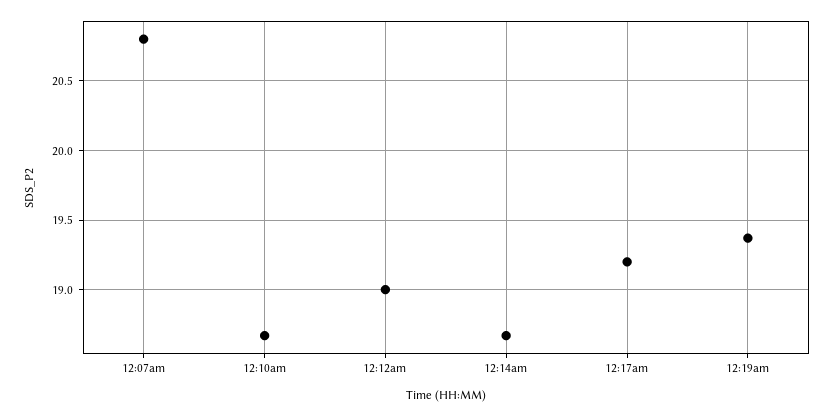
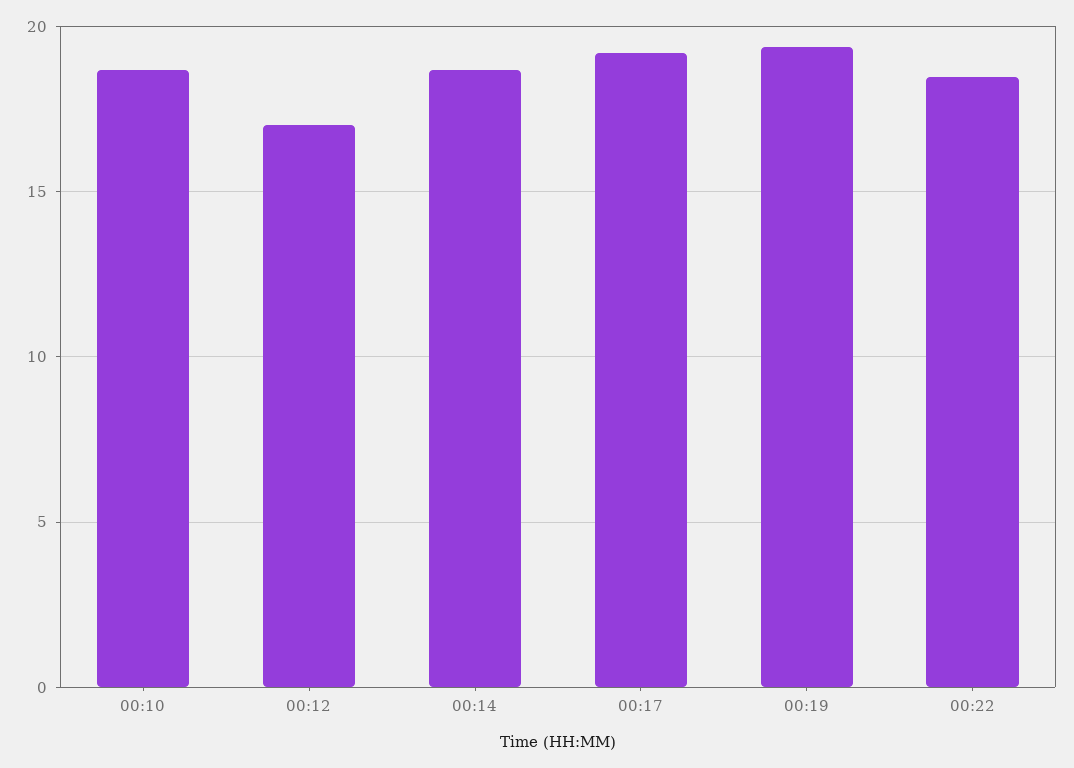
12:07am: 20.8 -> none
12:12am: 19 -> 17
00:22: none -> 18.5

